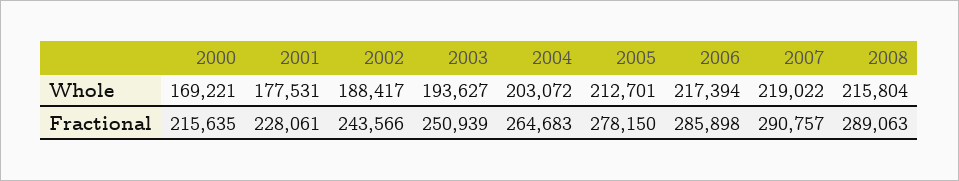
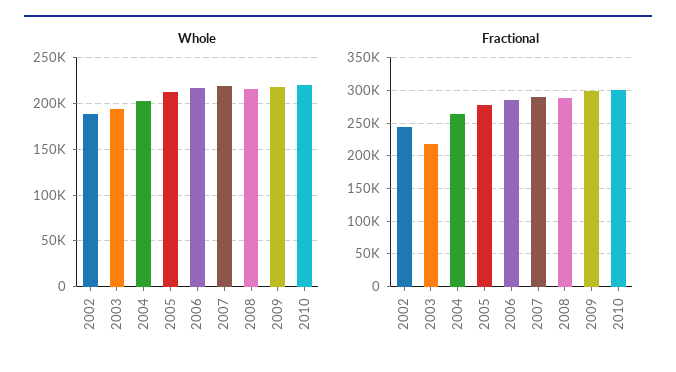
Whole, 2000: 169221 -> none
Whole, 2001: 177531 -> none
Fractional, 2000: 215635 -> none
Fractional, 2001: 228061 -> none
Fractional, 2003: 250939 -> 220000
Whole, 2009: none -> 220000
Whole, 2010: none -> 220000
Fractional, 2009: none -> 300000
Fractional, 2010: none -> 300000

